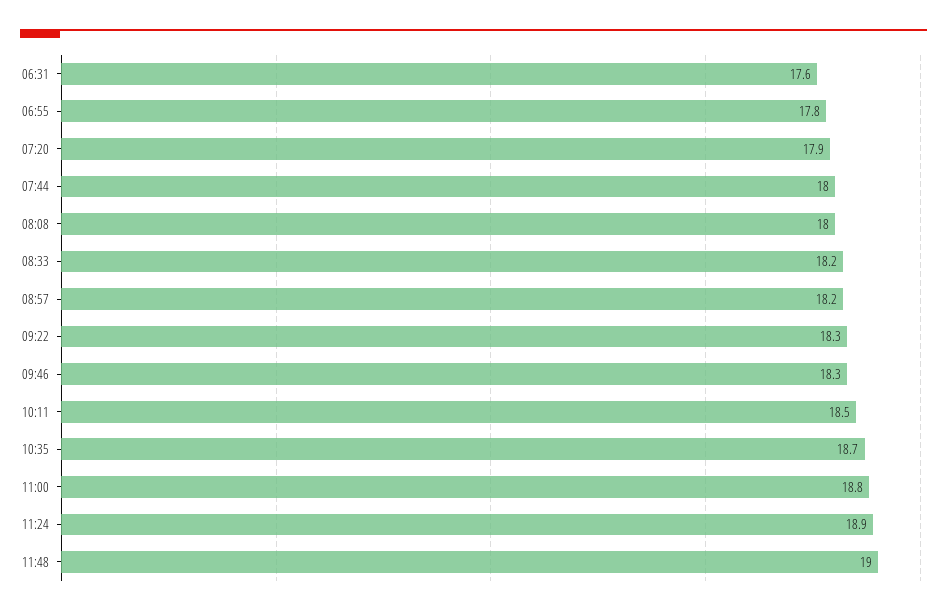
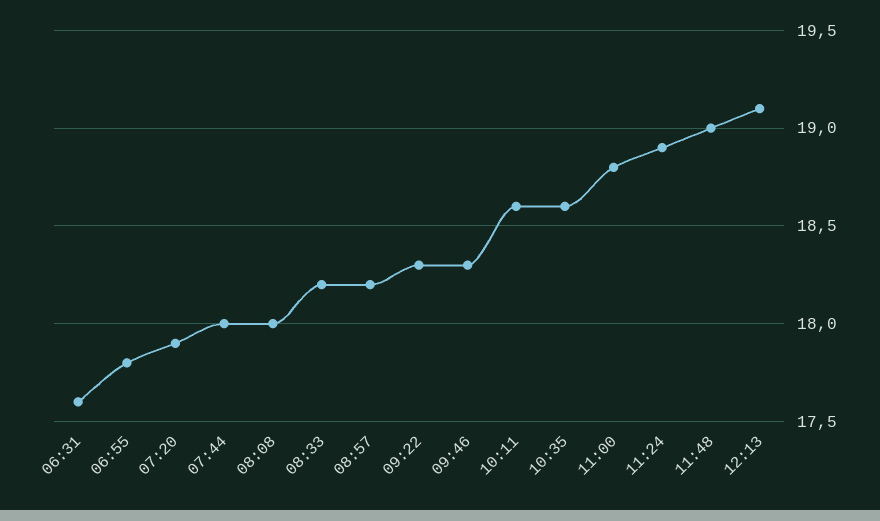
10:11: 18.5 -> 18.6
10:35: 18.7 -> 18.6
12:13: none -> 19.1

